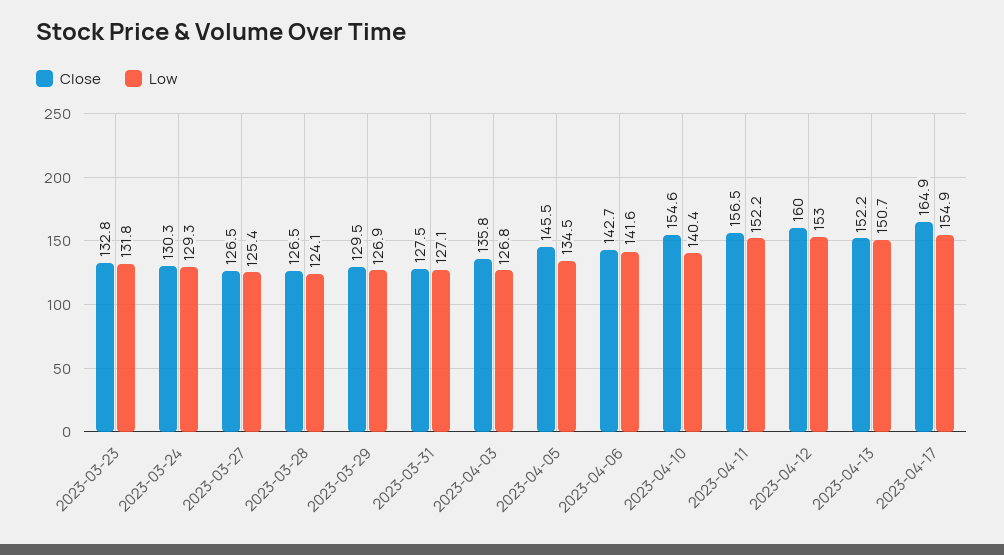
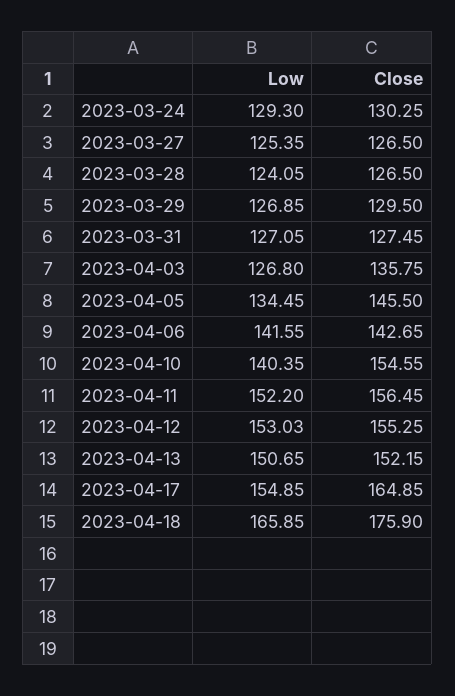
Close, 2023-03-23: 132.8 -> none
Low, 2023-03-23: 131.8 -> none
Close, 2023-04-12: 160 -> 155.25
Low, 2023-04-18: none -> 165.85
Close, 2023-04-18: none -> 175.9

